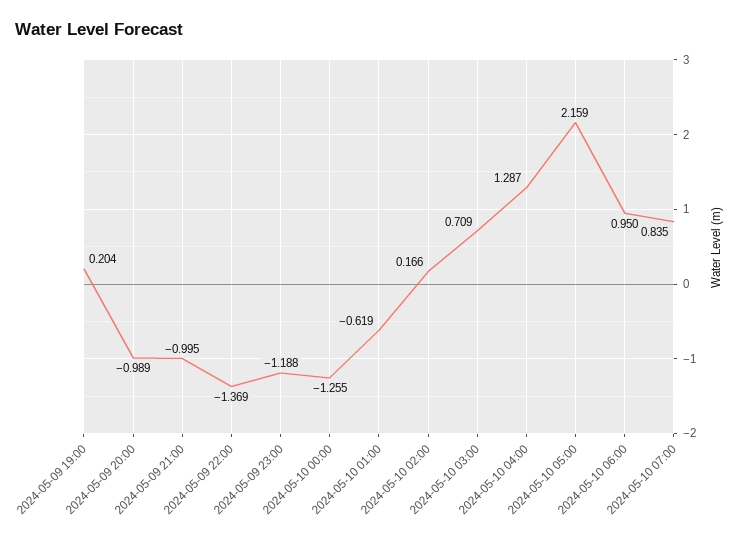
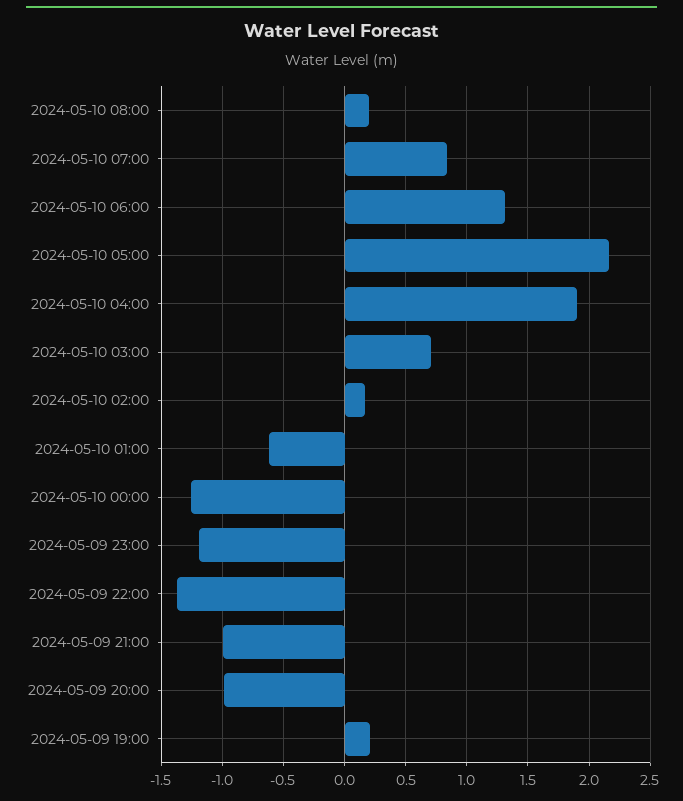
2024-05-10 04:00: 1.287 -> 1.9
2024-05-10 06:00: 0.95 -> 1.3
2024-05-10 08:00: none -> 0.2

